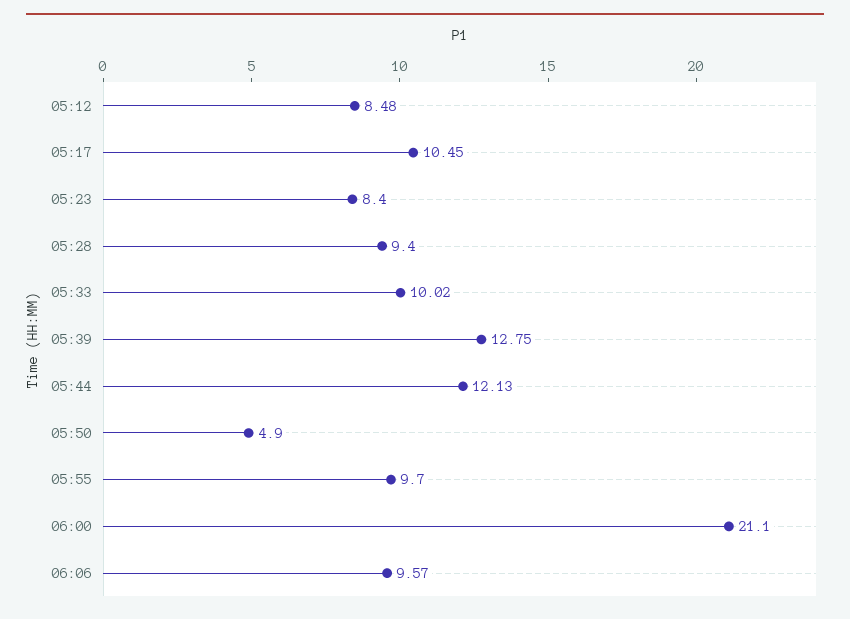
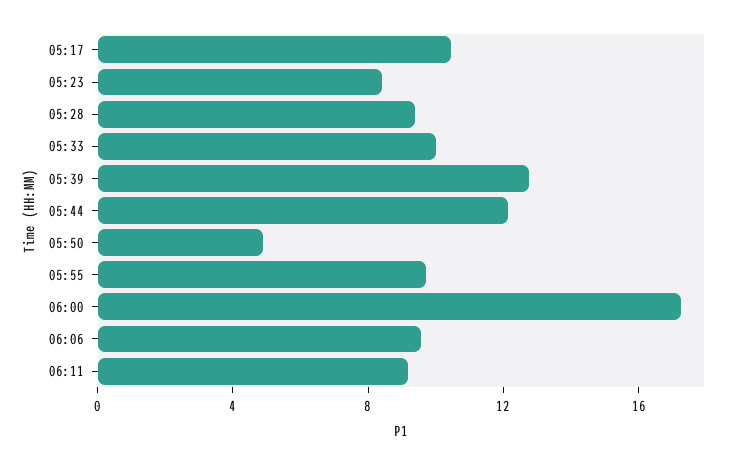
05:12: 8.48 -> none
06:00: 21.1 -> 17
06:11: none -> 9

